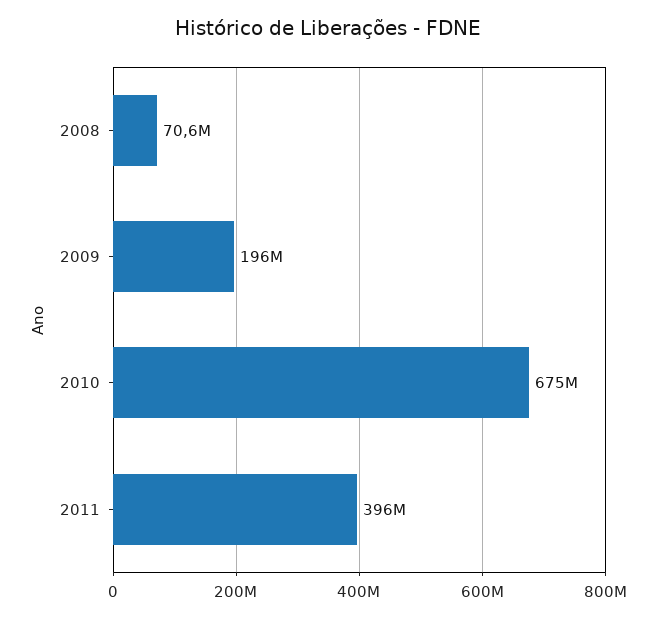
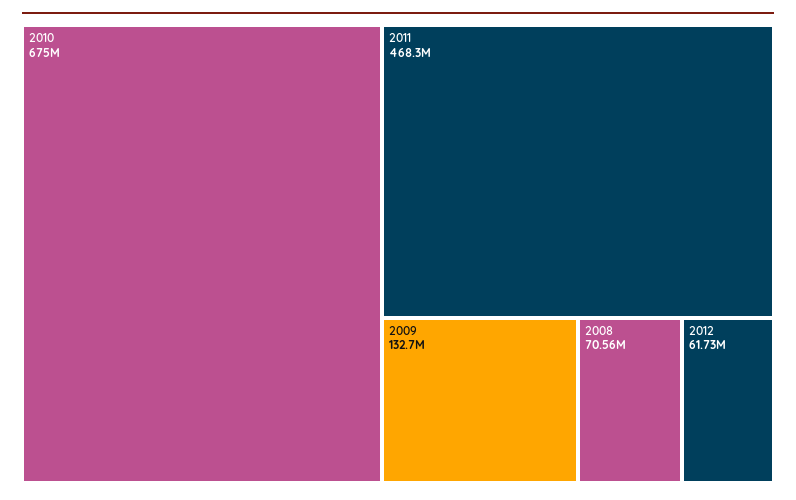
2009: 196000000 -> 132700000
2011: 396000000 -> 468300000
2012: none -> 61730000

